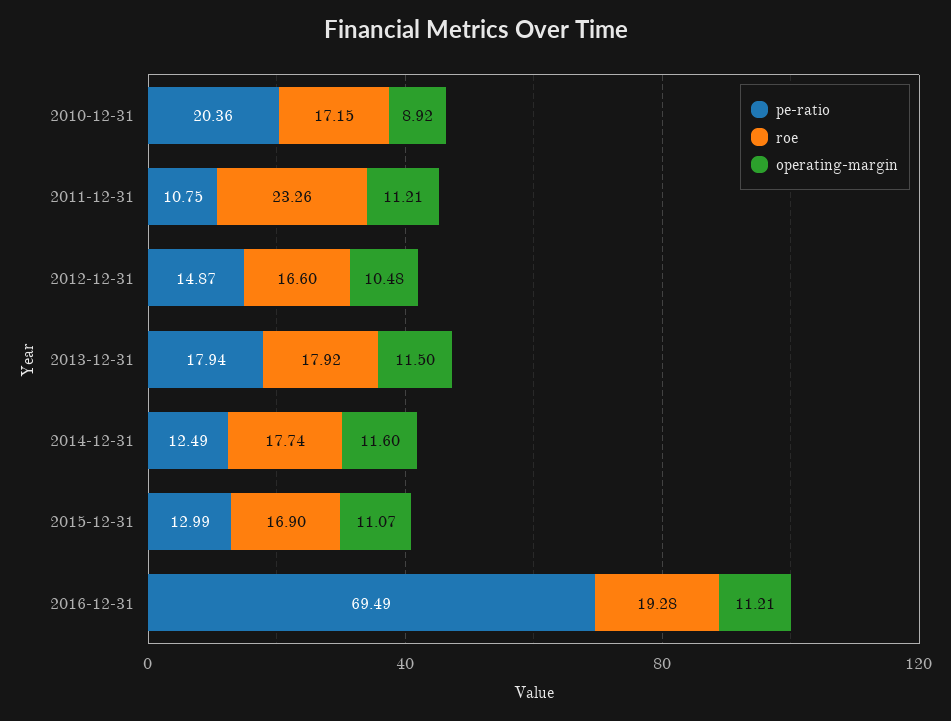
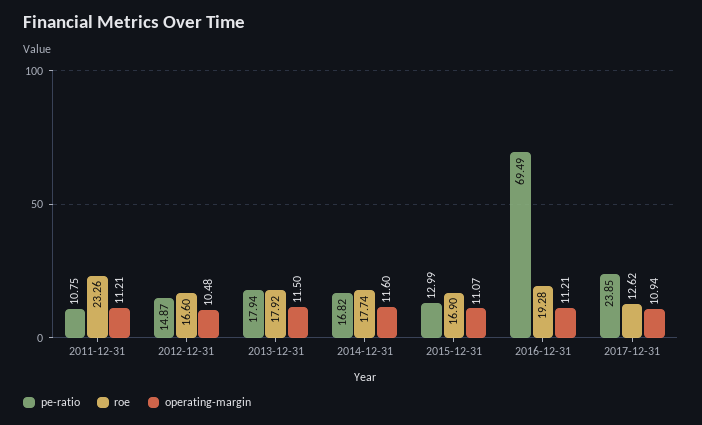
pe-ratio, 2010-12-31: 20.36 -> none
roe, 2010-12-31: 17.15 -> none
operating-margin, 2010-12-31: 8.92 -> none
pe-ratio, 2014-12-31: 12.49 -> 16.82
pe-ratio, 2017-12-31: none -> 23.85
roe, 2017-12-31: none -> 12.62
operating-margin, 2017-12-31: none -> 10.94

